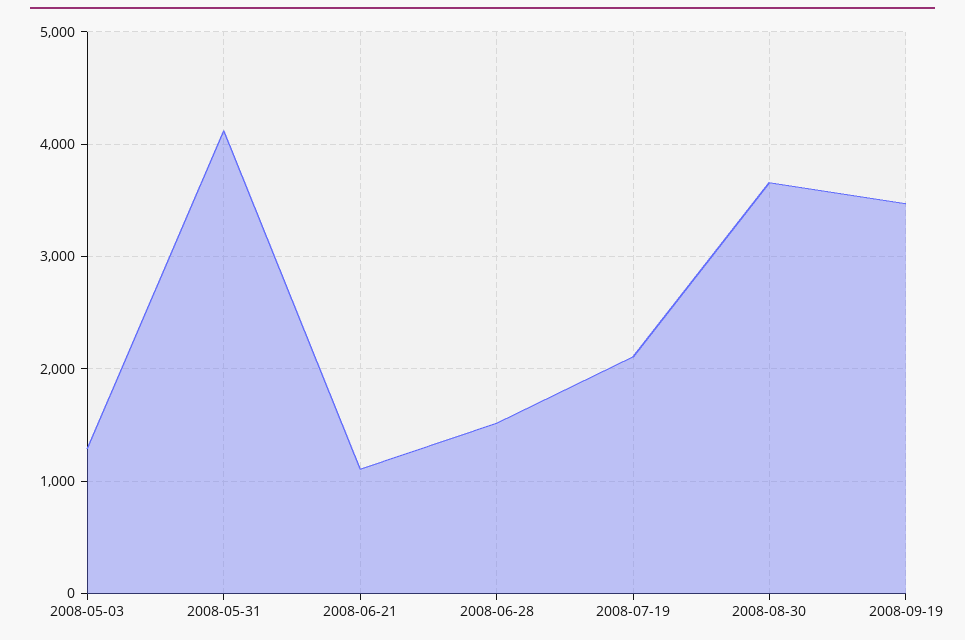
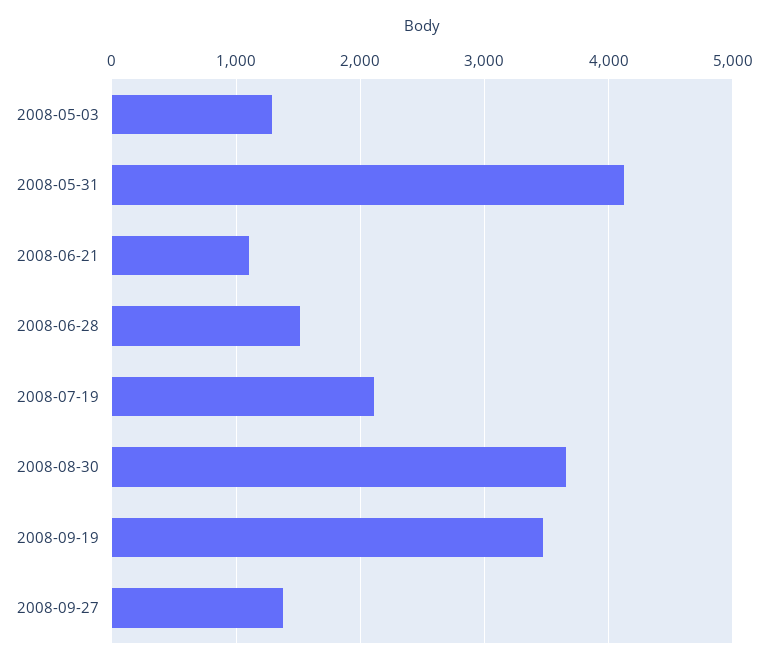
2008-09-27: none -> 1400

